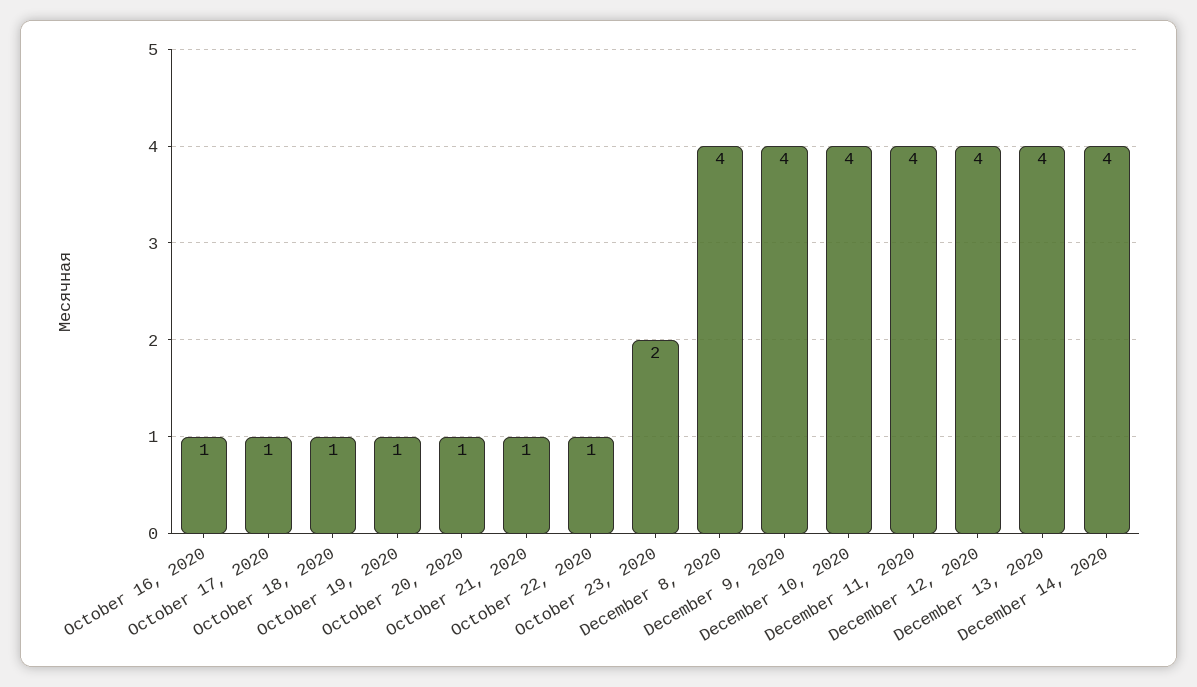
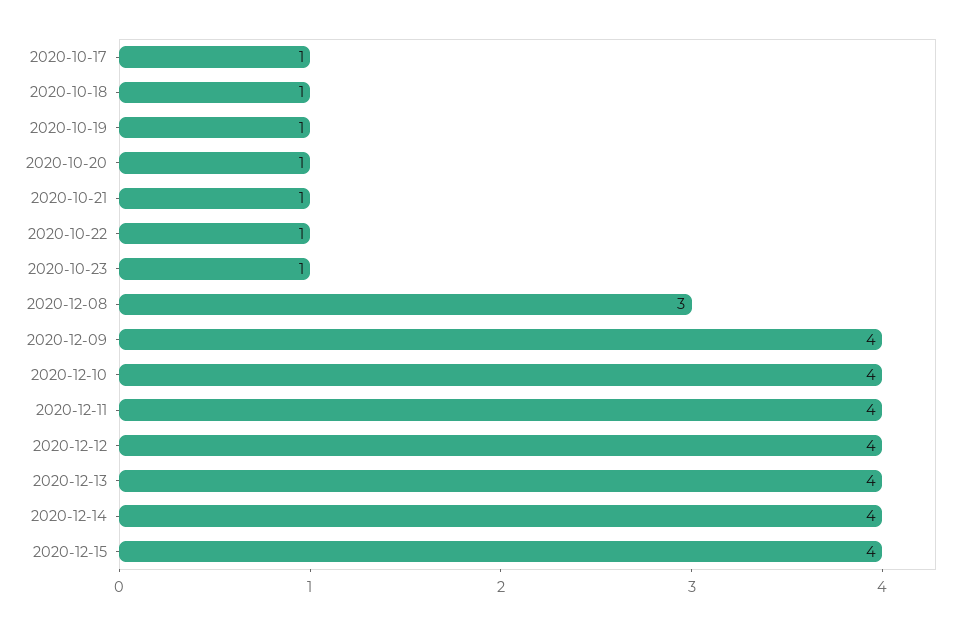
October 16, 2020: 1 -> none
October 23, 2020: 2 -> 1
December 8, 2020: 4 -> 3
2020-12-15: none -> 4

